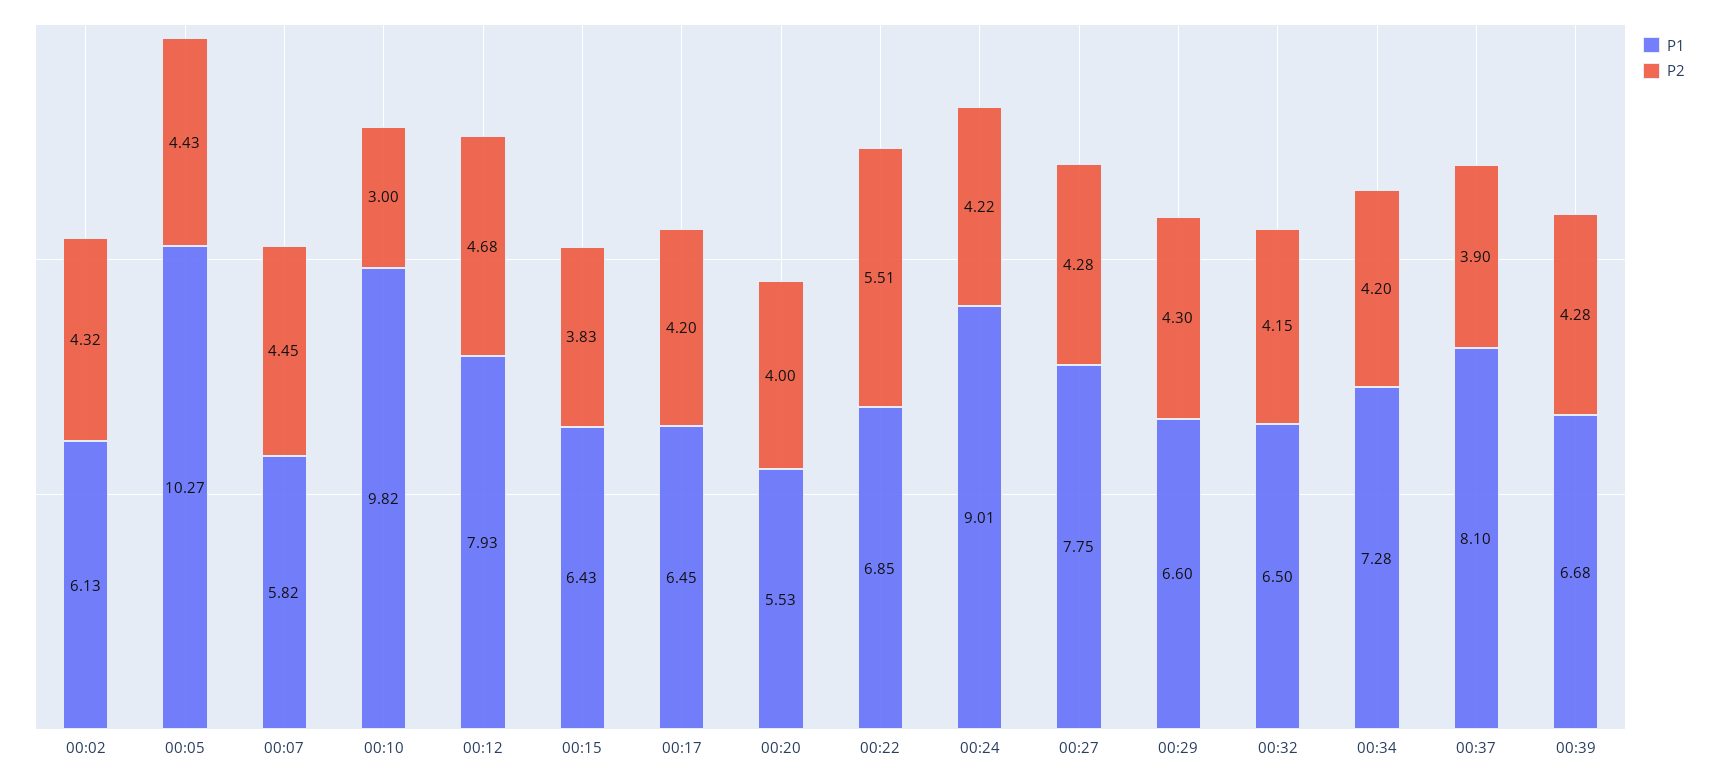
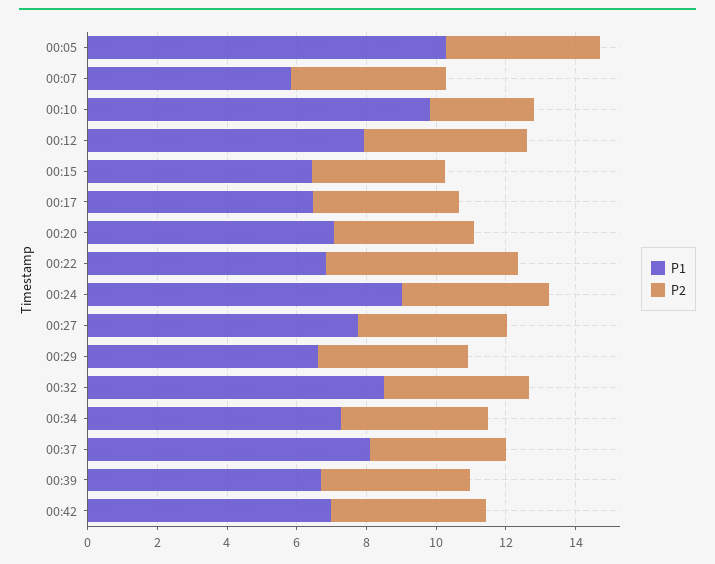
P1, 00:02: 6.13 -> none
P2, 00:02: 4.32 -> none
P1, 00:20: 5.53 -> 7
P1, 00:32: 6.5 -> 8.5
P1, 00:42: none -> 7
P2, 00:42: none -> 4.5

